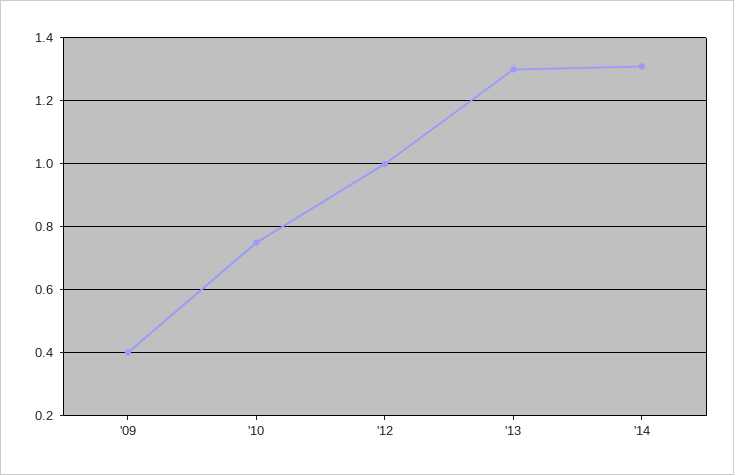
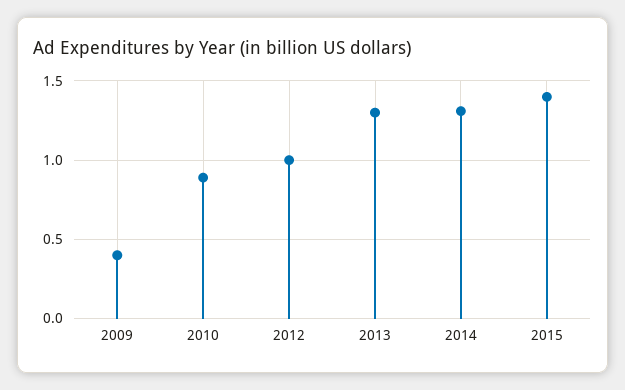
'10: 0.75 -> 0.9
2015: none -> 1.4

